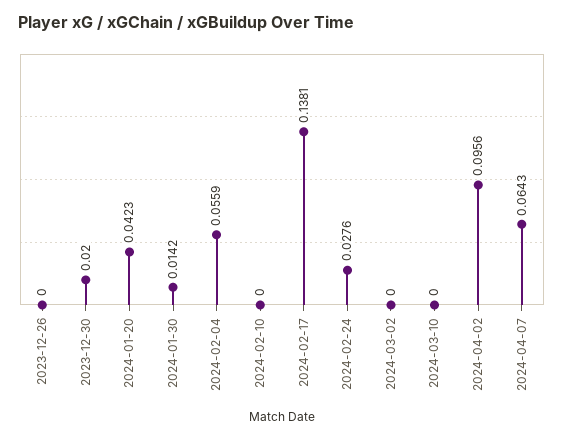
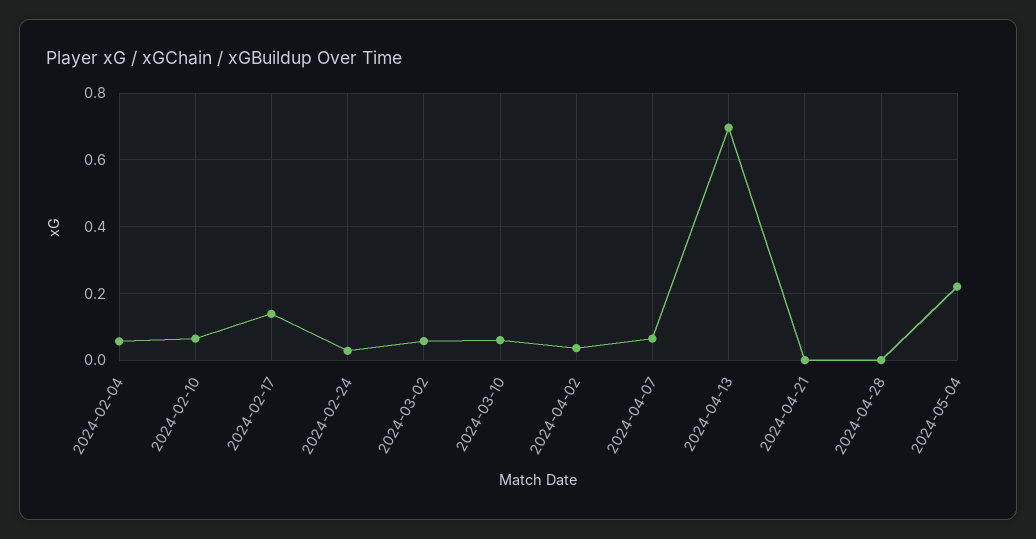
2023-12-26: 0 -> none
2023-12-30: 0.02 -> none
2024-01-20: 0.0423 -> none
2024-01-30: 0.0142 -> none
2024-02-10: 0 -> 0.06
2024-03-02: 0 -> 0.06
2024-03-10: 0 -> 0.06
2024-04-02: 0.0956 -> 0.04
2024-04-13: none -> 0.7
2024-04-21: none -> 0
2024-04-28: none -> 0
2024-05-04: none -> 0.22

